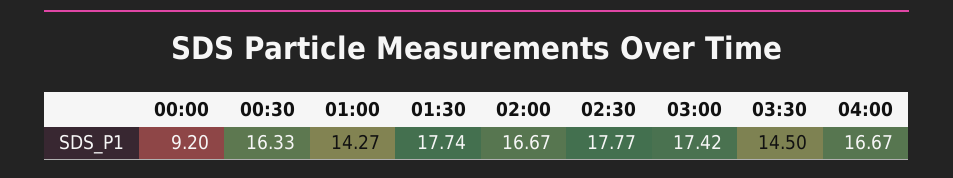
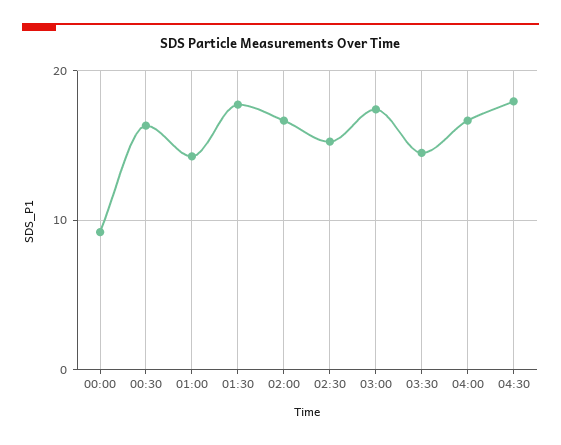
02:30: 17.77 -> 15
04:30: none -> 18

